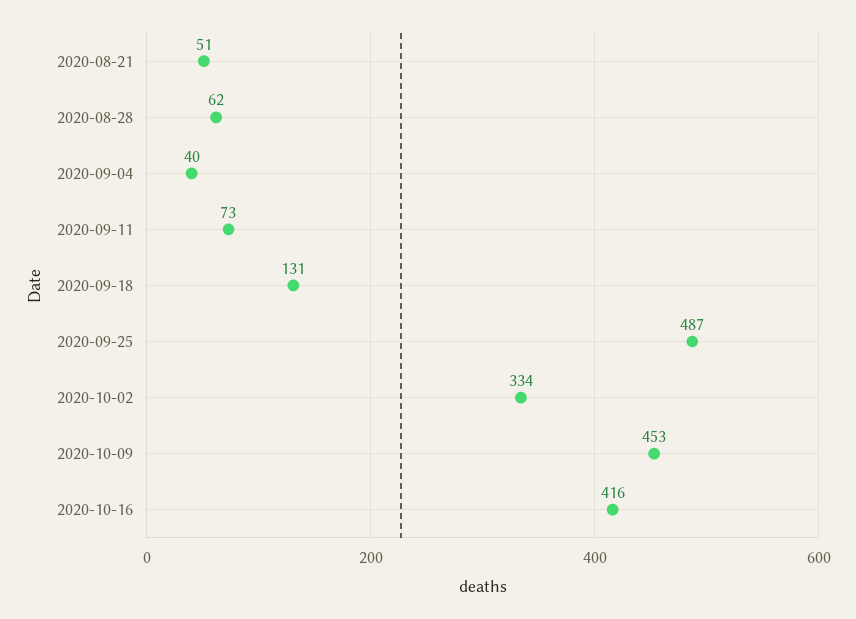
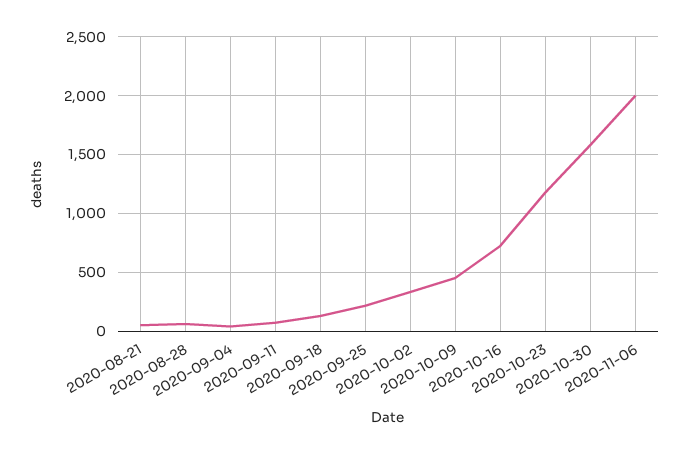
2020-09-25: 487 -> 200
2020-10-16: 416 -> 700
2020-10-23: none -> 1200
2020-10-30: none -> 1600
2020-11-06: none -> 2000

